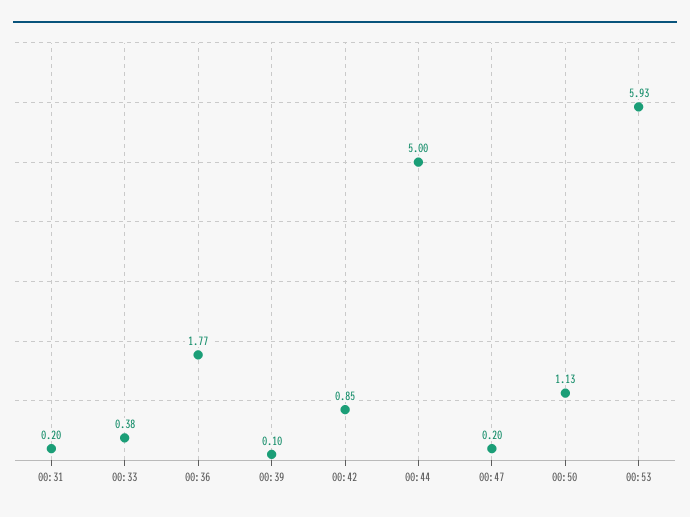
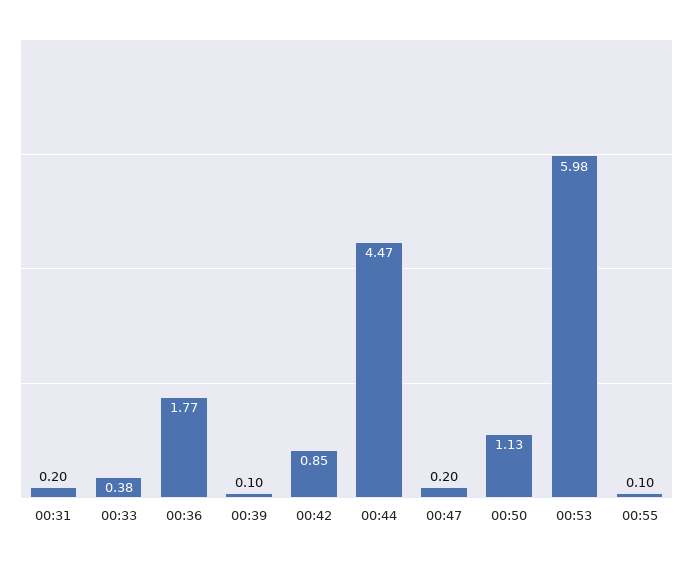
00:44: 5 -> 4.47
00:53: 5.93 -> 5.98
00:55: none -> 0.1

